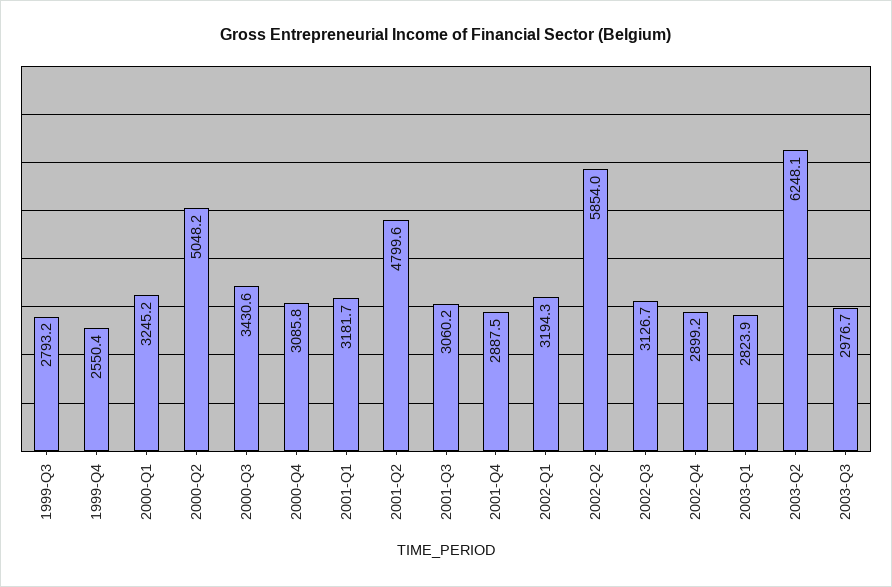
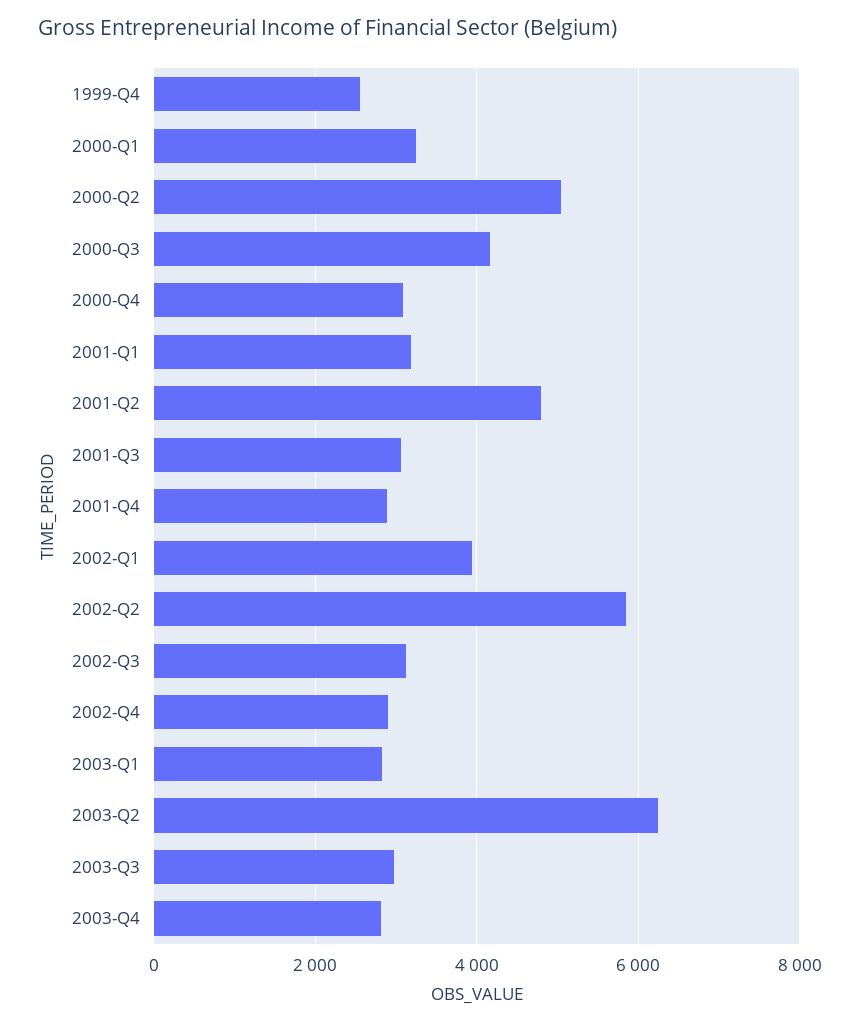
1999-Q3: 2793.2 -> none
2000-Q3: 3430.6 -> 4200
2002-Q1: 3194.3 -> 4000
2003-Q4: none -> 2800

